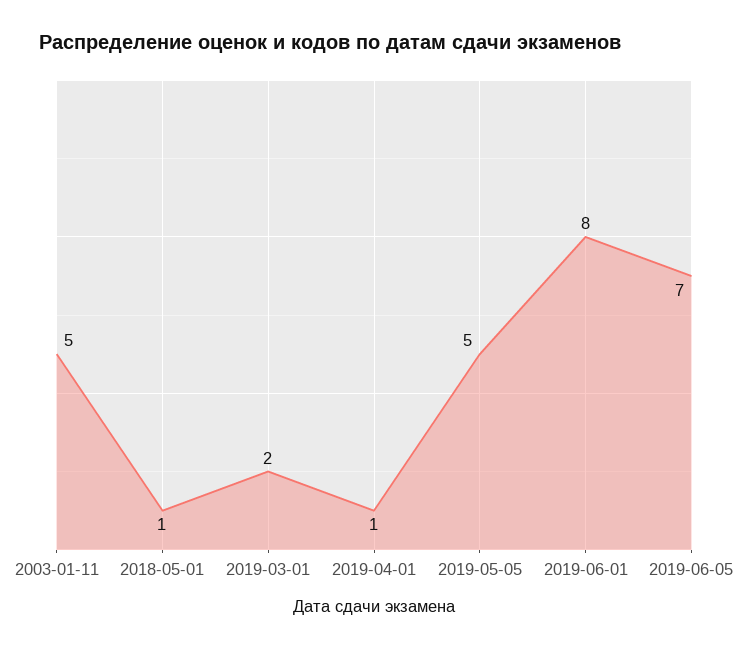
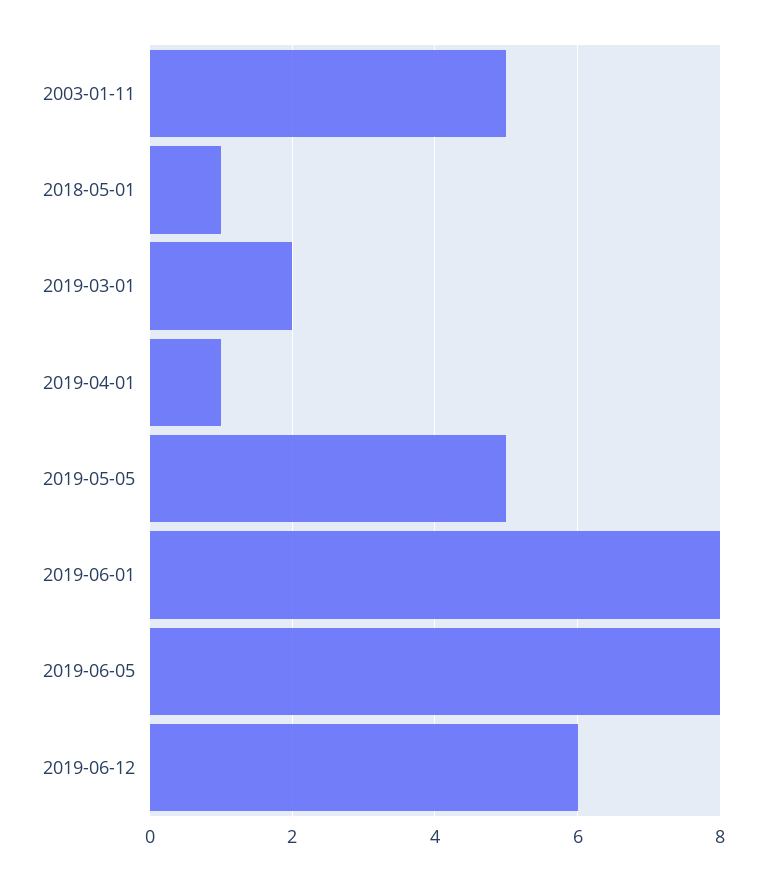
2019-06-05: 7 -> 8
2019-06-12: none -> 6

